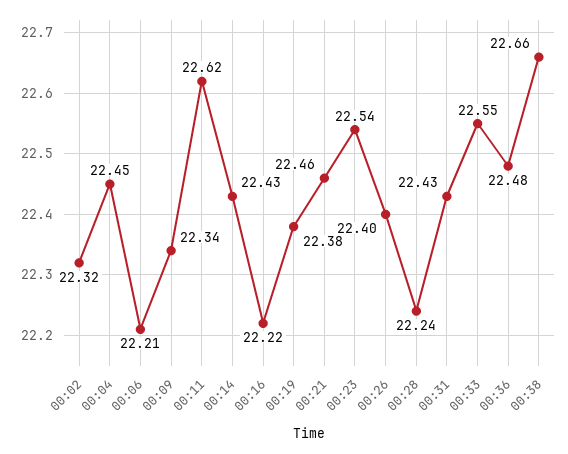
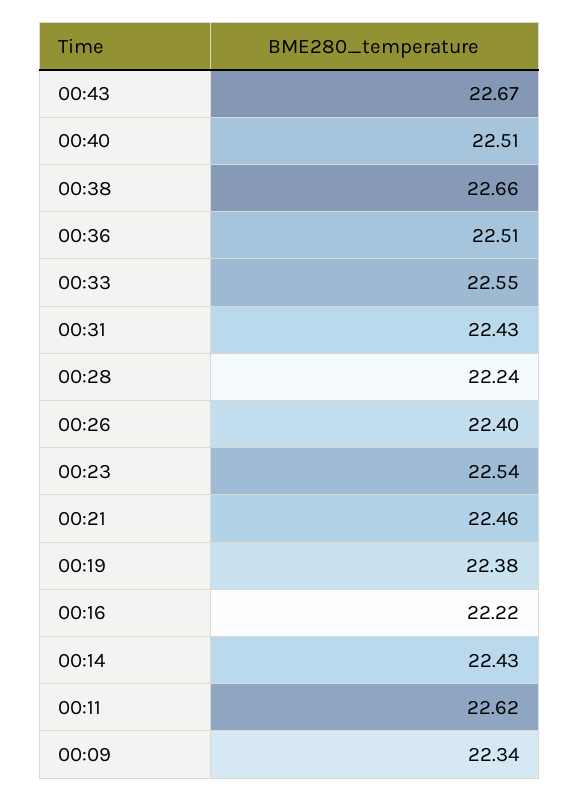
00:02: 22.32 -> none
00:04: 22.45 -> none
00:06: 22.21 -> none
00:36: 22.48 -> 22.51
00:43: none -> 22.67
00:40: none -> 22.51

